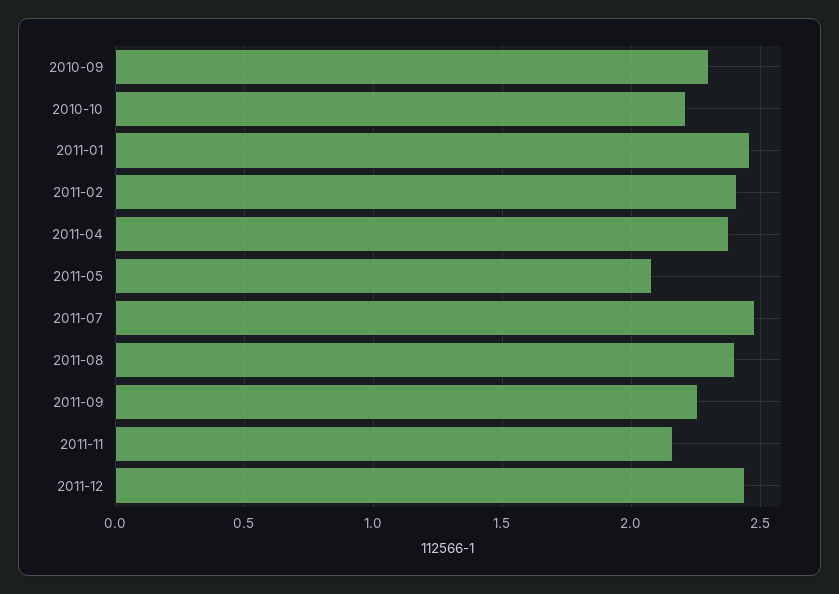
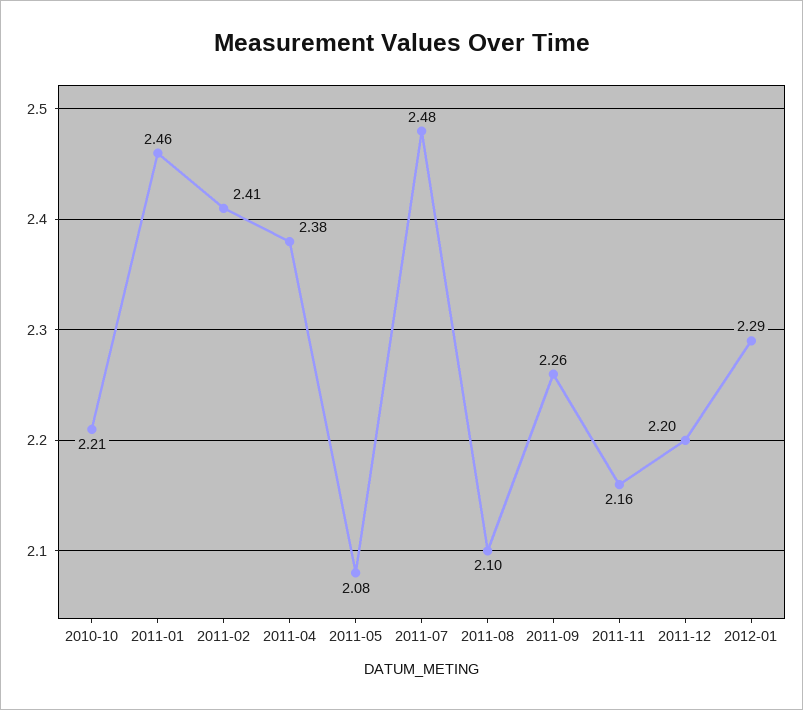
2010-09: 2.3 -> none
2011-08: 2.4 -> 2.1
2011-12: 2.45 -> 2.2
2012-01: none -> 2.29

